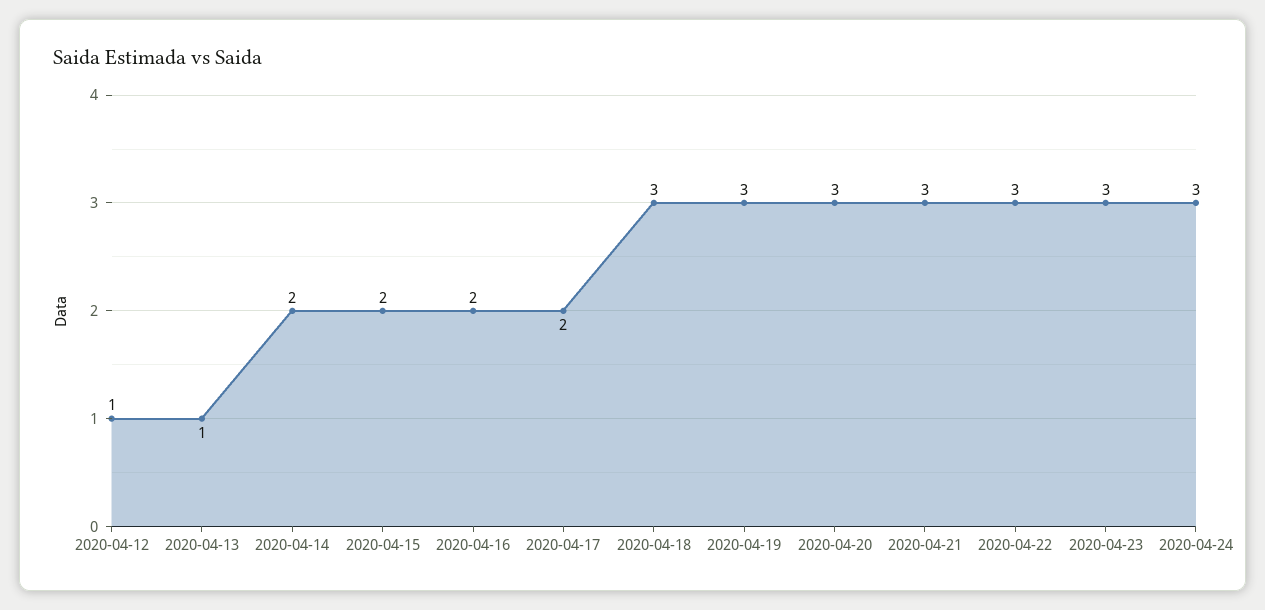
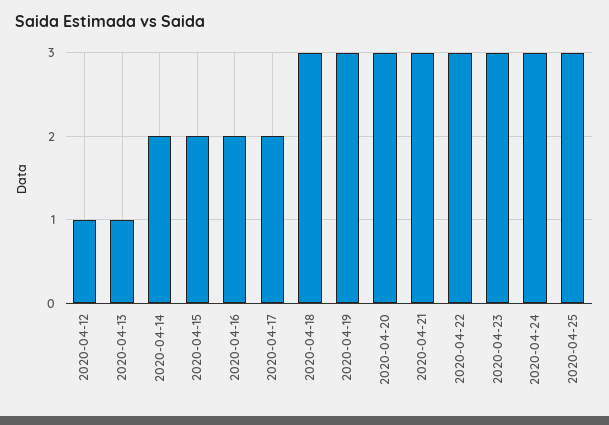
2020-04-25: none -> 3

